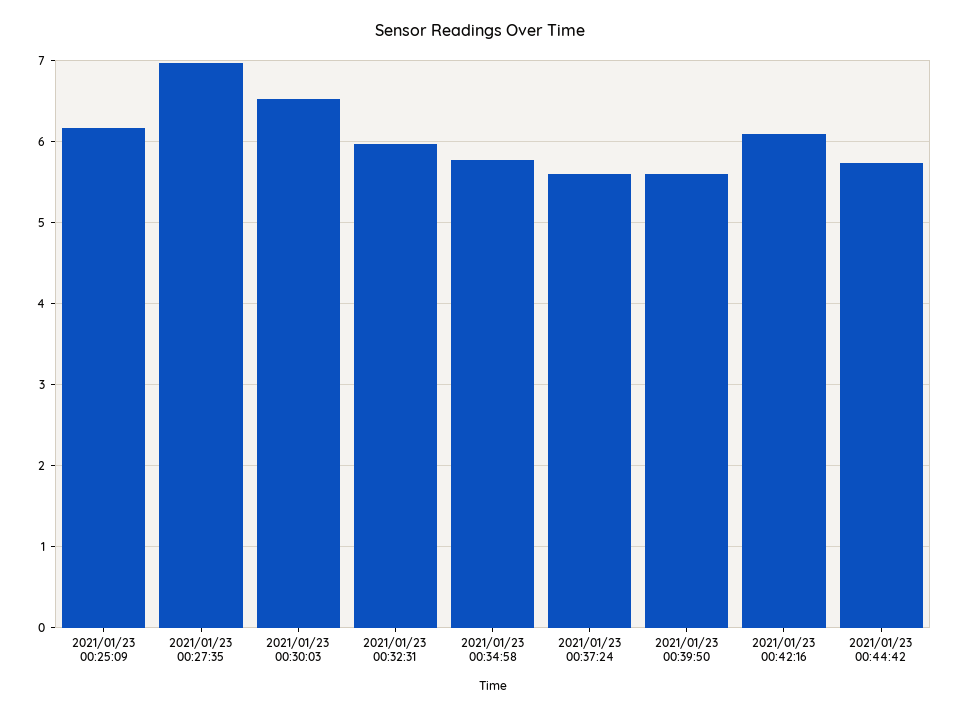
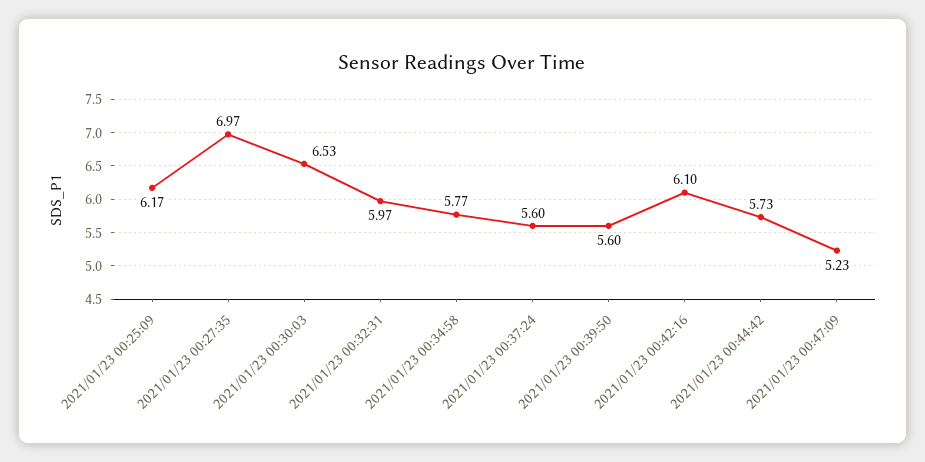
2021/01/23 00:47:09: none -> 5.23

